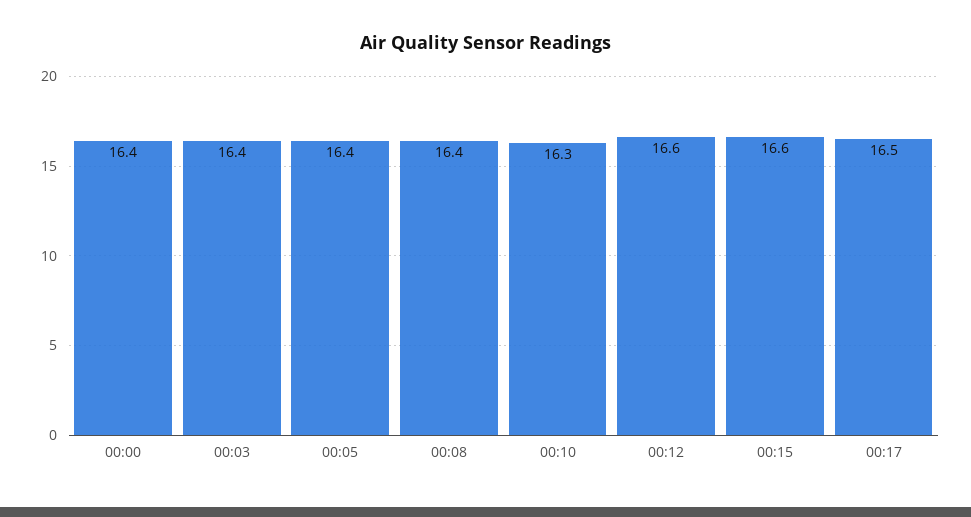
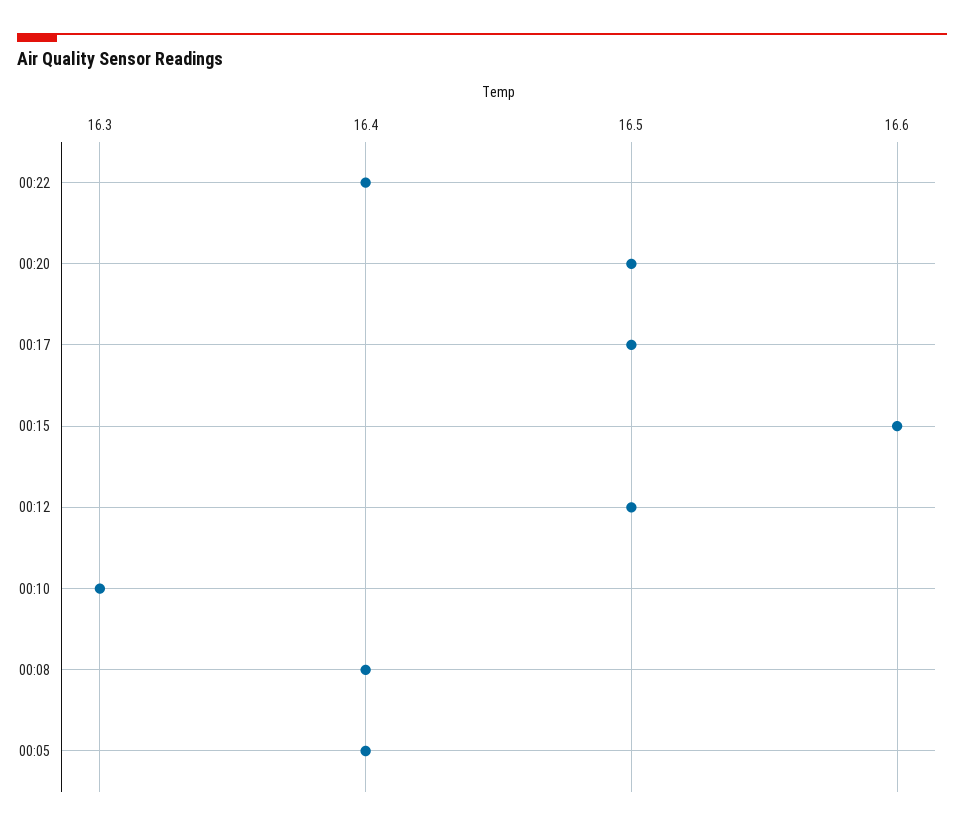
00:00: 16.4 -> none
00:03: 16.4 -> none
00:12: 16.6 -> 16.5
00:22: none -> 16.4
00:20: none -> 16.5

